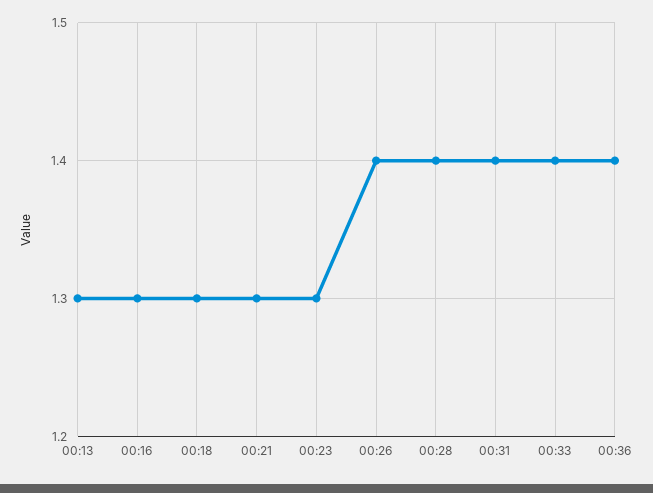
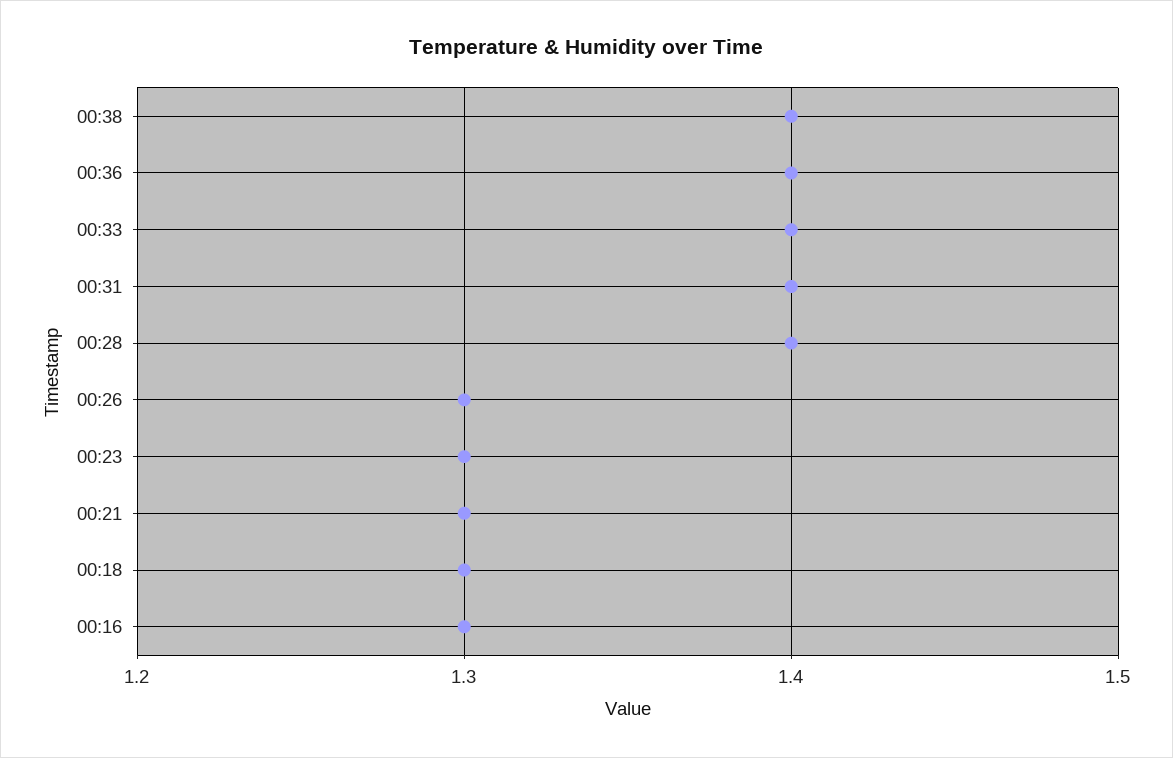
00:13: 1.3 -> none
00:26: 1.4 -> 1.3
00:38: none -> 1.4

